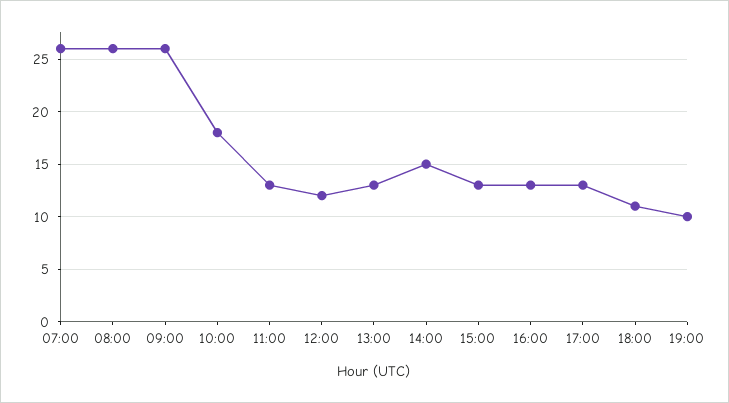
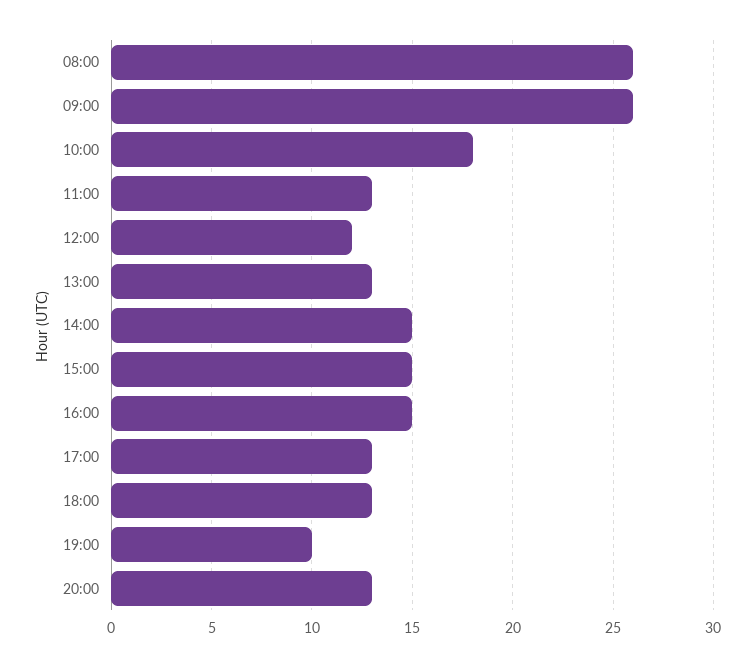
07:00: 26 -> none
15:00: 13 -> 15
16:00: 13 -> 15
18:00: 11 -> 13
20:00: none -> 13

